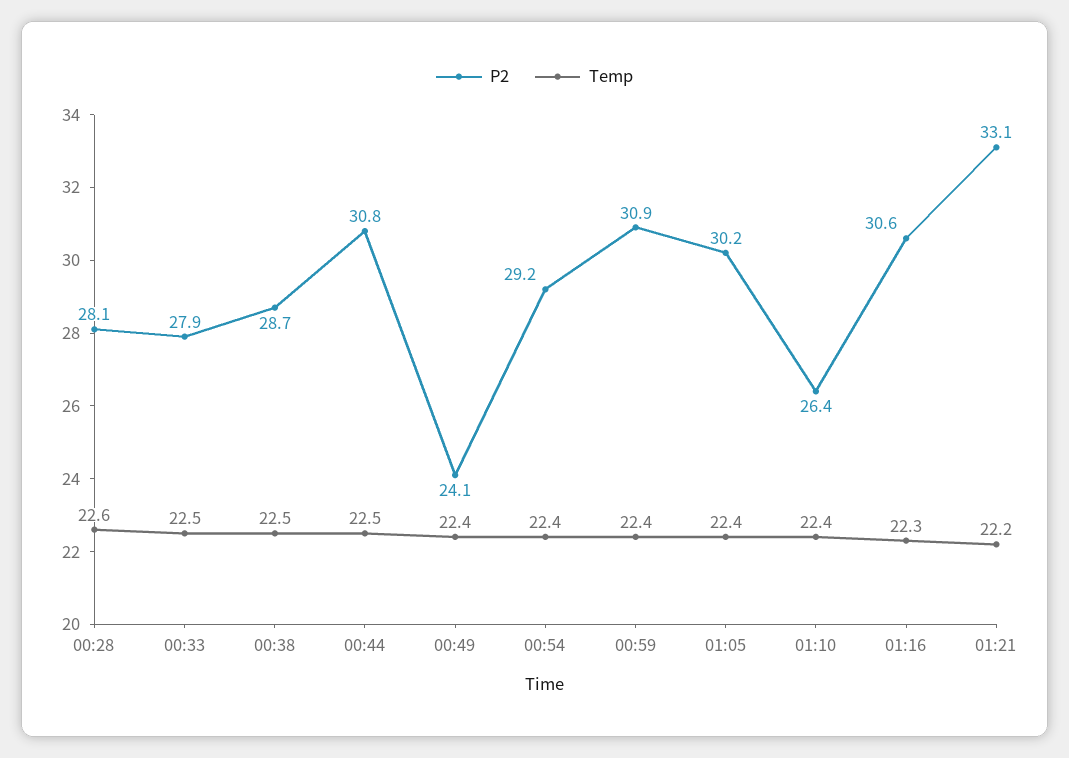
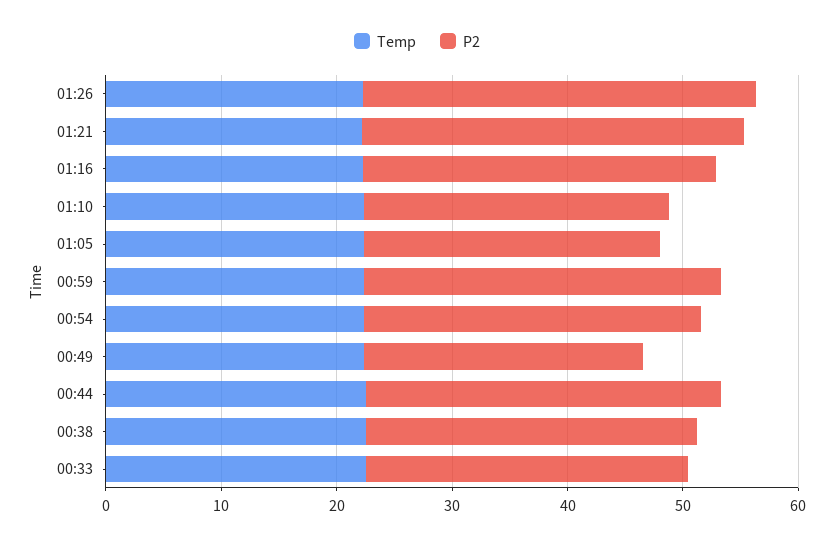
P2, 00:28: 28.1 -> none
Temp, 00:28: 22.6 -> none
P2, 01:05: 30.2 -> 26
Temp, 01:26: none -> 22
P2, 01:26: none -> 34

